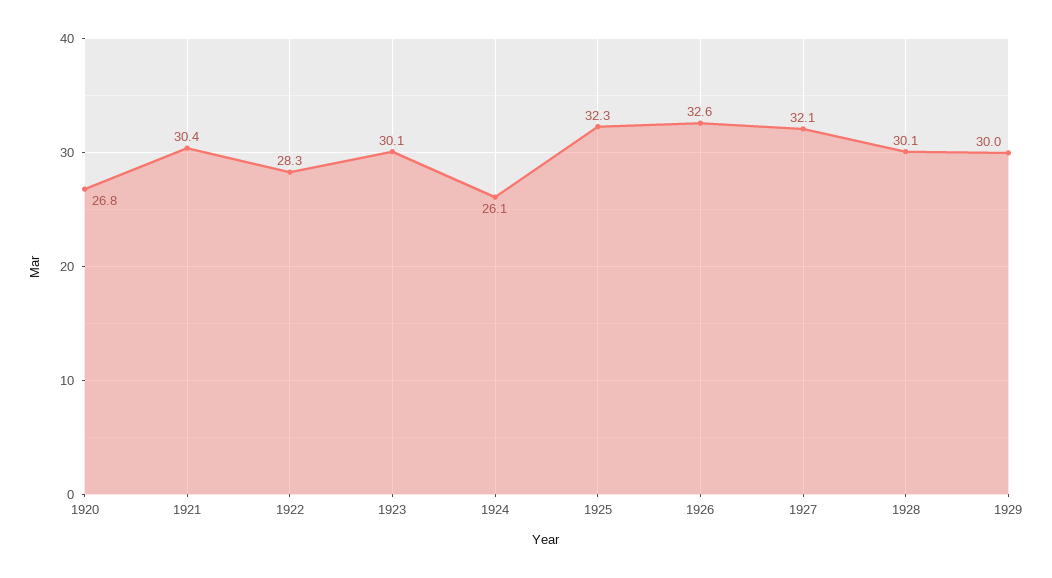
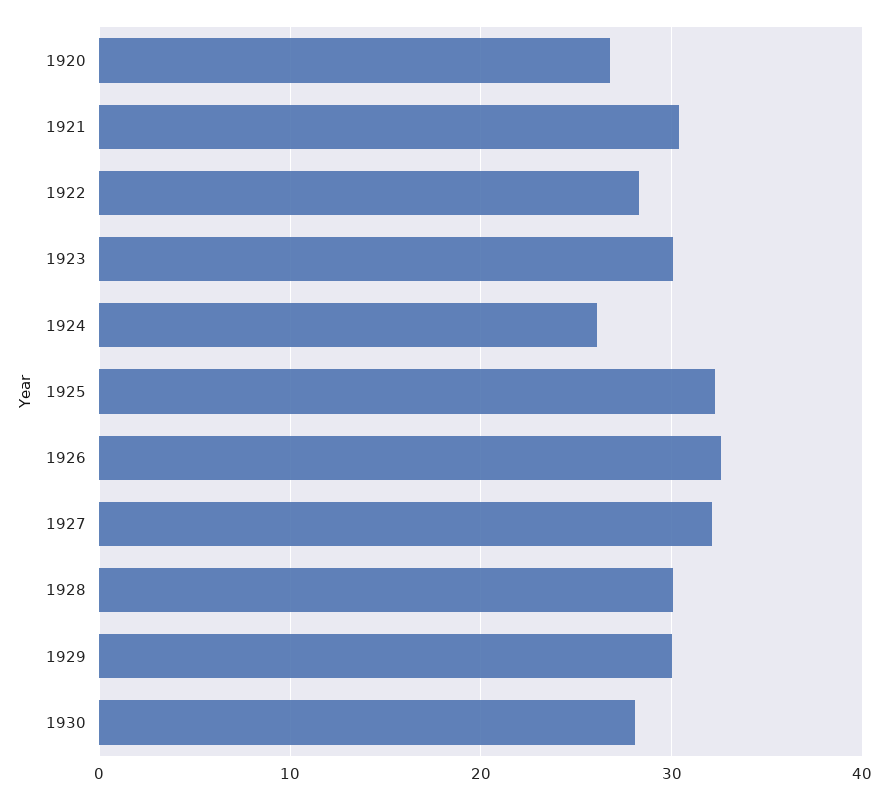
1930: none -> 28

